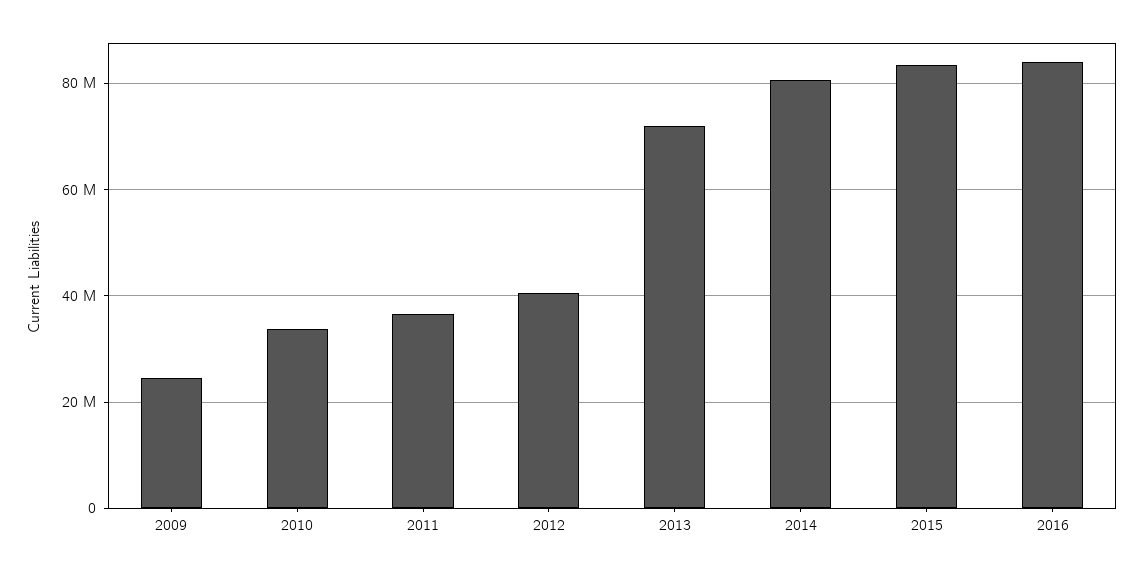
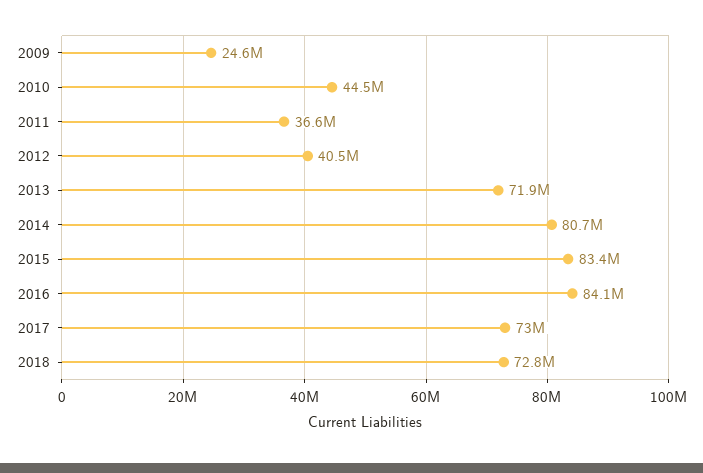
2010: 34000000 -> 44500000
2017: none -> 73000000
2018: none -> 72800000

